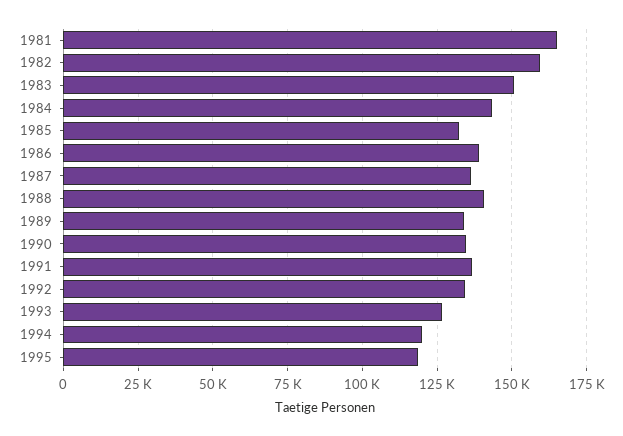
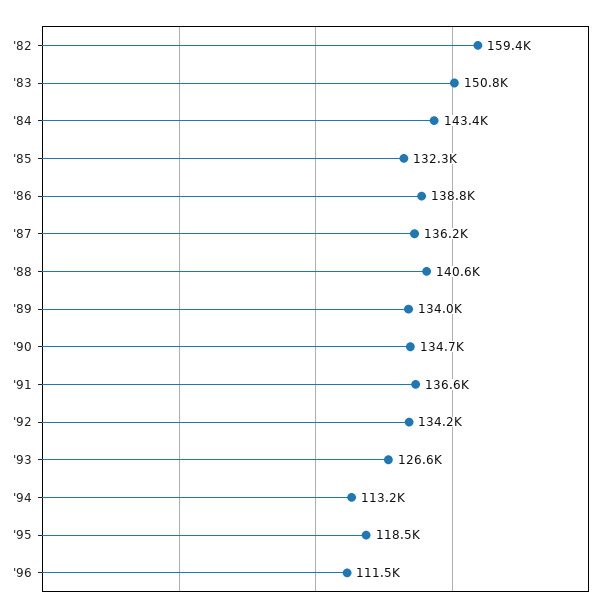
1981: 165000 -> none
1994: 120000 -> 113200
'96: none -> 111500

